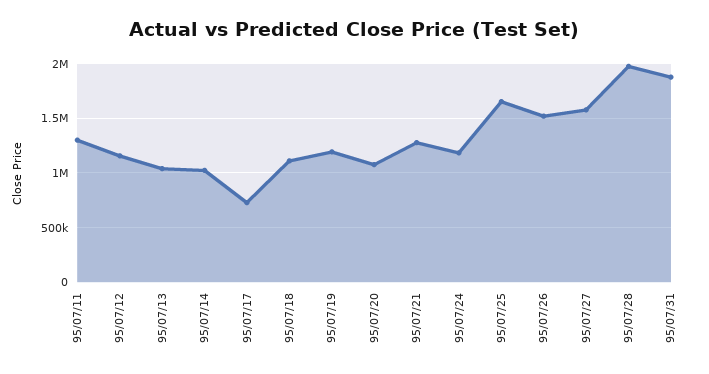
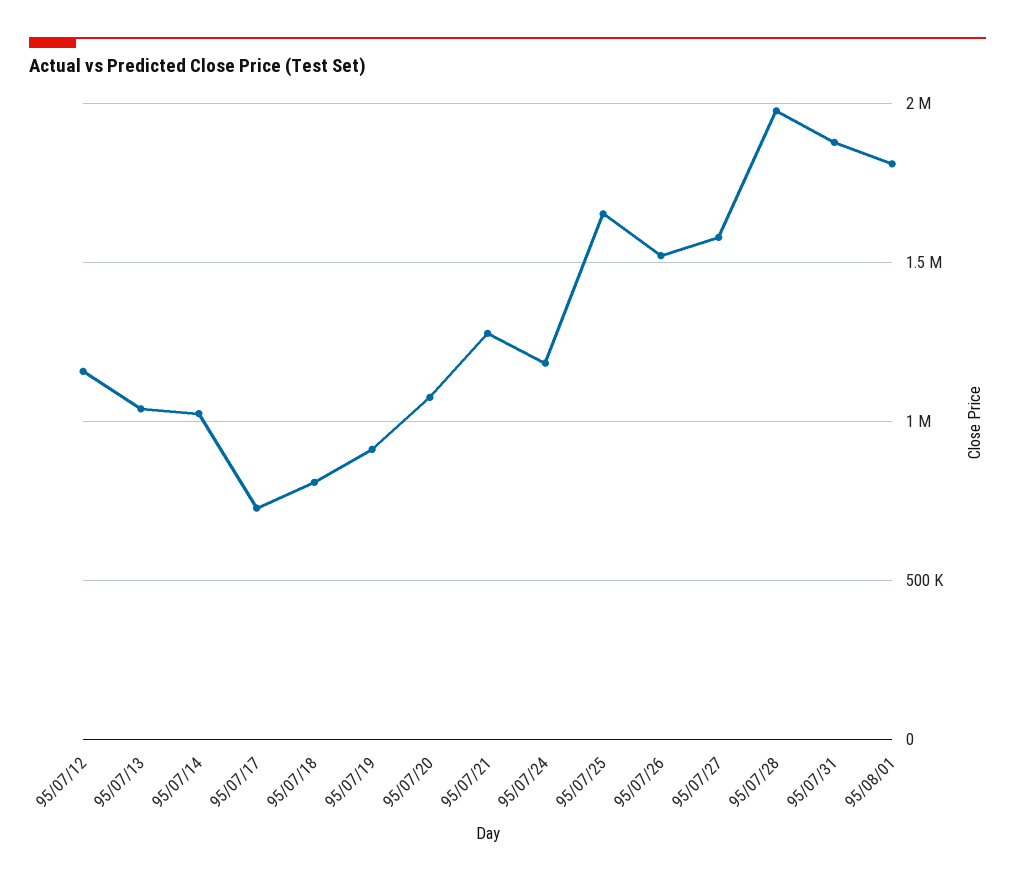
95/07/11: 1300000 -> none
95/07/18: 1100000 -> 800000
95/07/19: 1200000 -> 900000
95/08/01: none -> 1800000

